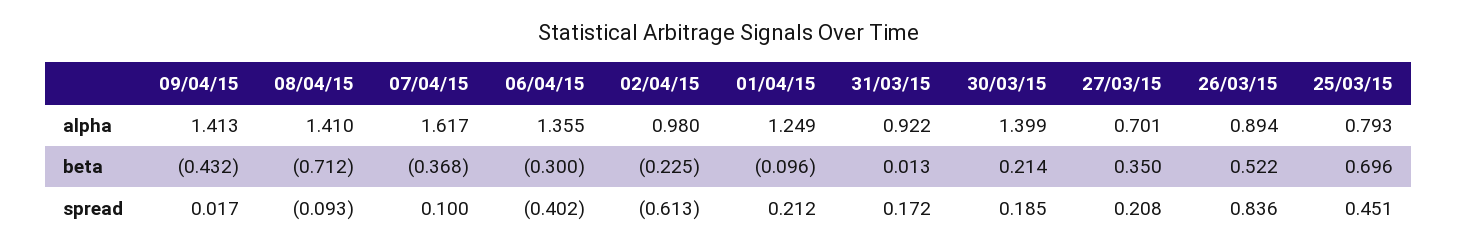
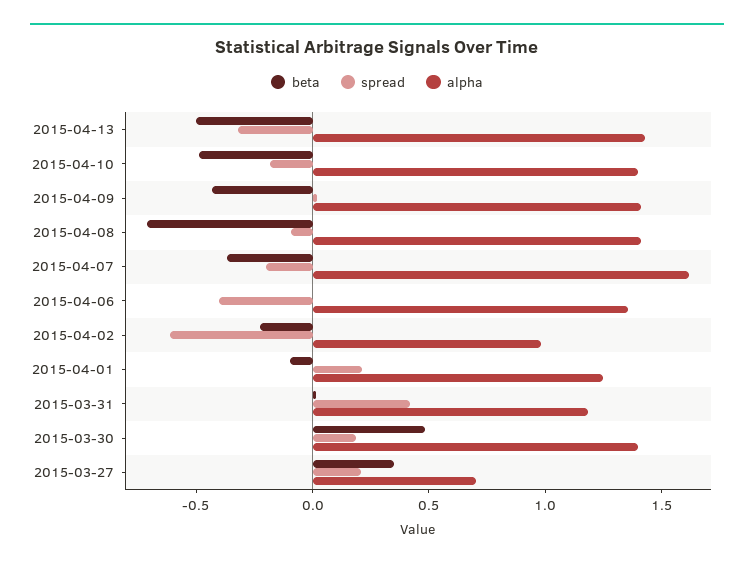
alpha, 31/03/15: 0.922 -> 1.2
alpha, 26/03/15: 0.894 -> none
alpha, 25/03/15: 0.793 -> none
beta, 06/04/15: -0.3 -> 0
beta, 30/03/15: 0.214 -> 0.5
beta, 26/03/15: 0.522 -> none
beta, 25/03/15: 0.696 -> none
spread, 07/04/15: 0.1 -> -0.2
spread, 31/03/15: 0.172 -> 0.4
spread, 26/03/15: 0.836 -> none
spread, 25/03/15: 0.451 -> none
beta, 2015-04-13: none -> -0.5
spread, 2015-04-13: none -> -0.3
alpha, 2015-04-13: none -> 1.4
beta, 2015-04-10: none -> -0.5
spread, 2015-04-10: none -> -0.2
alpha, 2015-04-10: none -> 1.4

